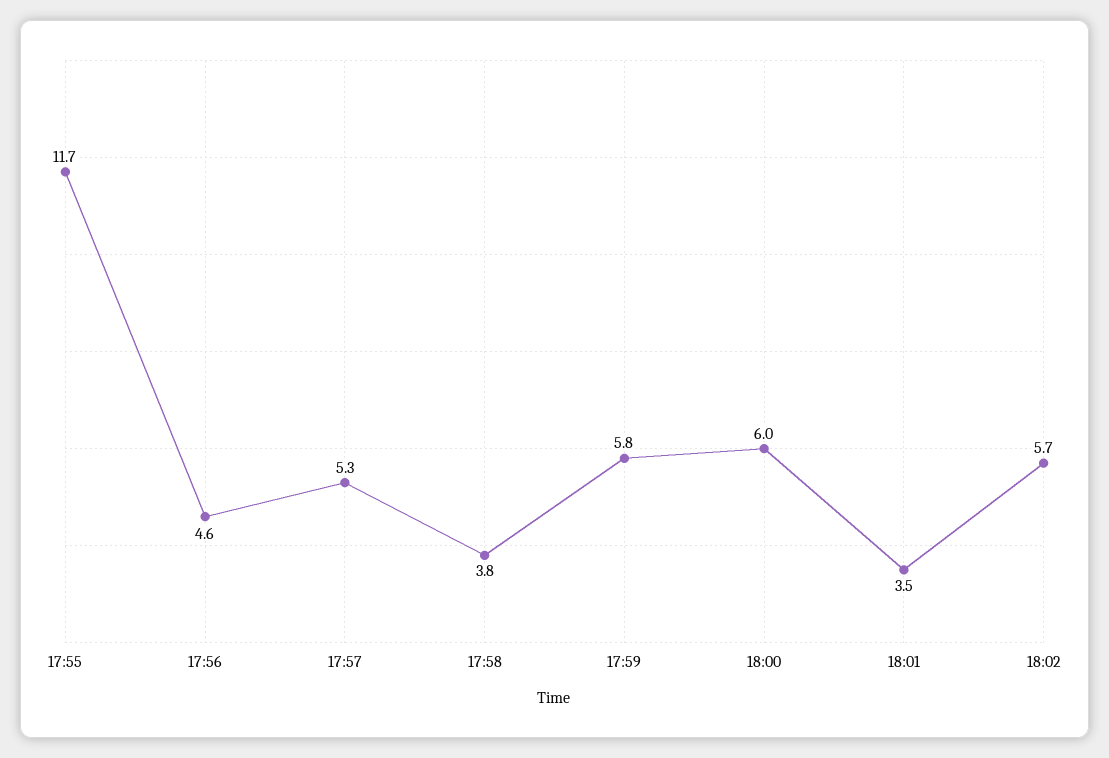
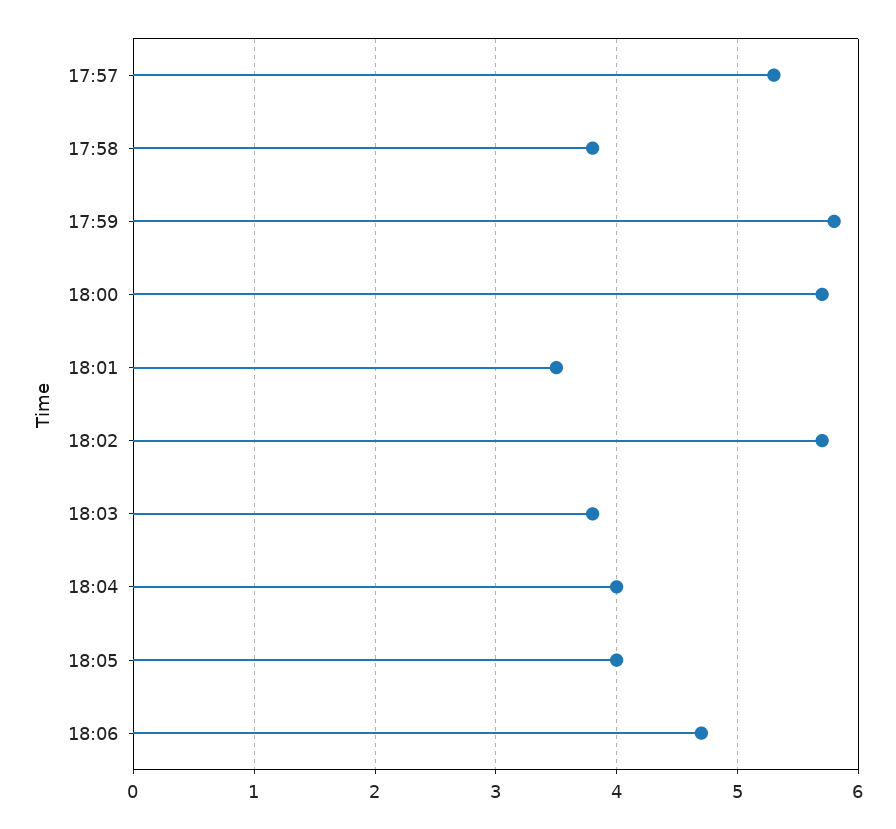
17:55: 11.7 -> none
17:56: 4.6 -> none
18:00: 6 -> 5.7
18:03: none -> 3.8
18:04: none -> 4
18:05: none -> 4
18:06: none -> 4.7

